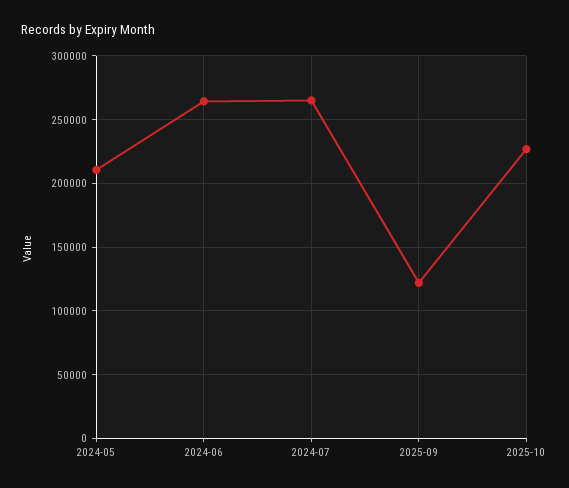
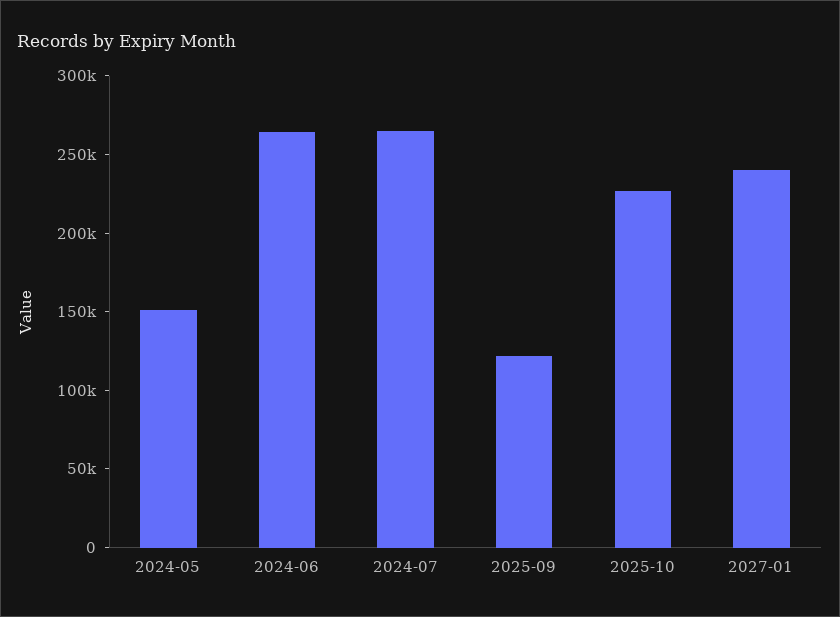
2024-05: 210000 -> 150000
2027-01: none -> 240000

